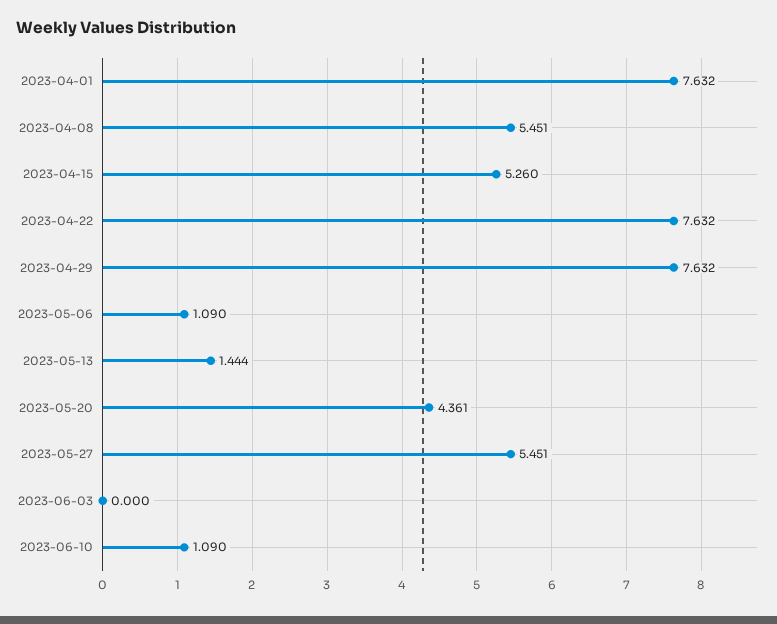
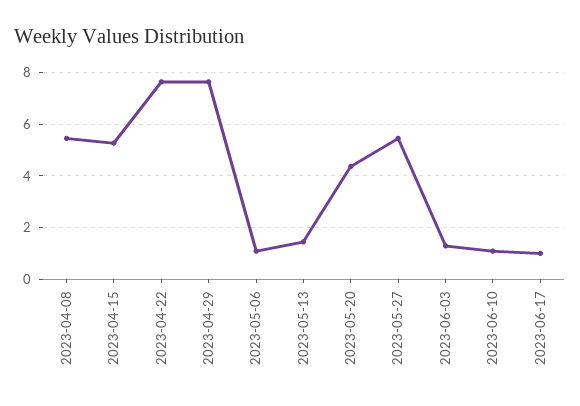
2023-04-01: 7.632 -> none
2023-06-03: 0 -> 1.25
2023-06-17: none -> 1

